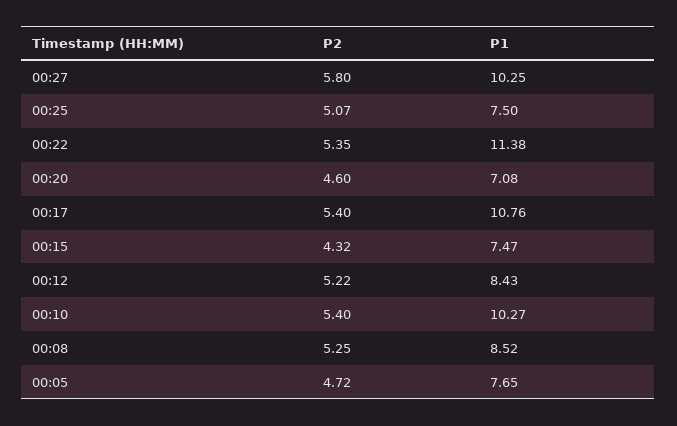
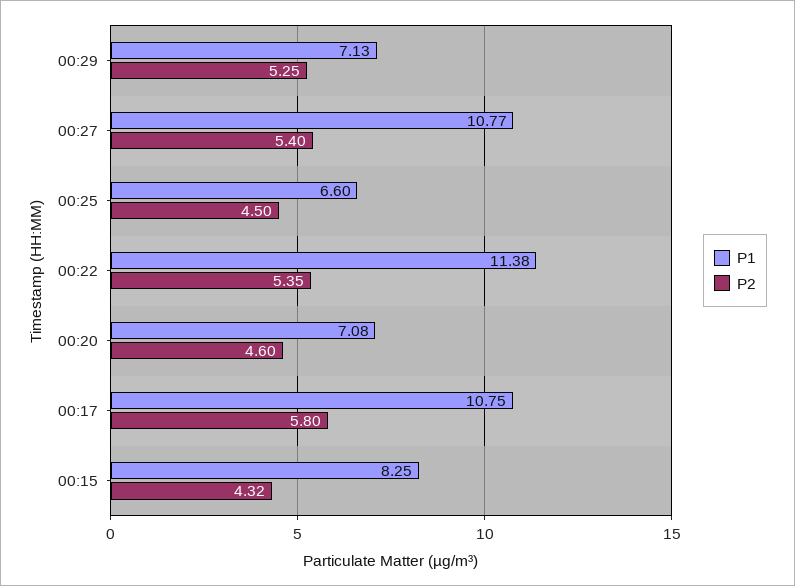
P2, 00:27: 5.8 -> 5.4
P1, 00:27: 10.25 -> 10.77
P2, 00:25: 5.07 -> 4.5
P1, 00:25: 7.5 -> 6.6
P2, 00:17: 5.4 -> 5.8
P1, 00:17: 10.76 -> 10.75
P1, 00:15: 7.47 -> 8.25
P2, 00:12: 5.22 -> none
P1, 00:12: 8.43 -> none
P2, 00:10: 5.4 -> none
P1, 00:10: 10.27 -> none
P2, 00:08: 5.25 -> none
P1, 00:08: 8.52 -> none
P2, 00:05: 4.72 -> none
P1, 00:05: 7.65 -> none
P1, 00:29: none -> 7.13
P2, 00:29: none -> 5.25

